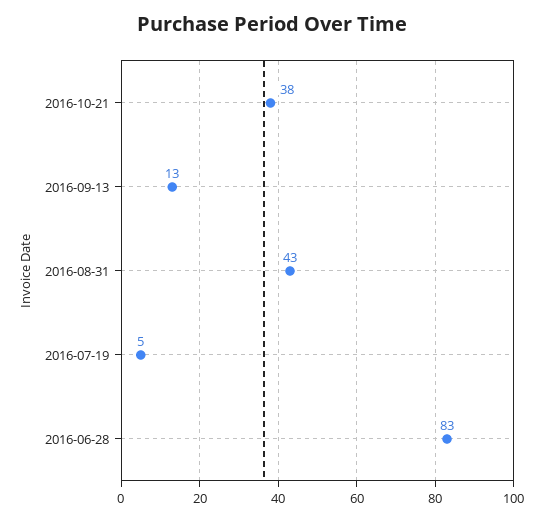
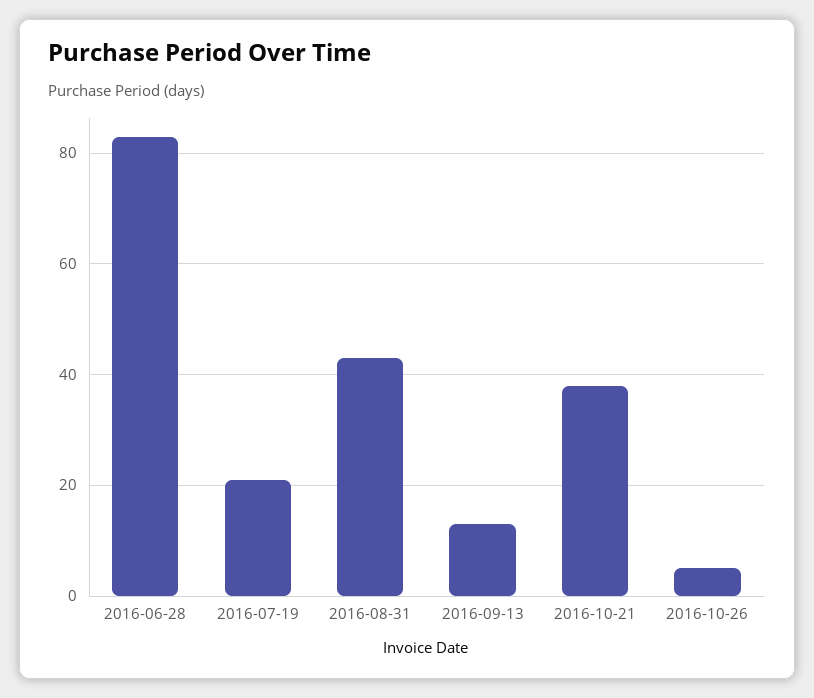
2016-07-19: 5 -> 20
2016-10-26: none -> 5

